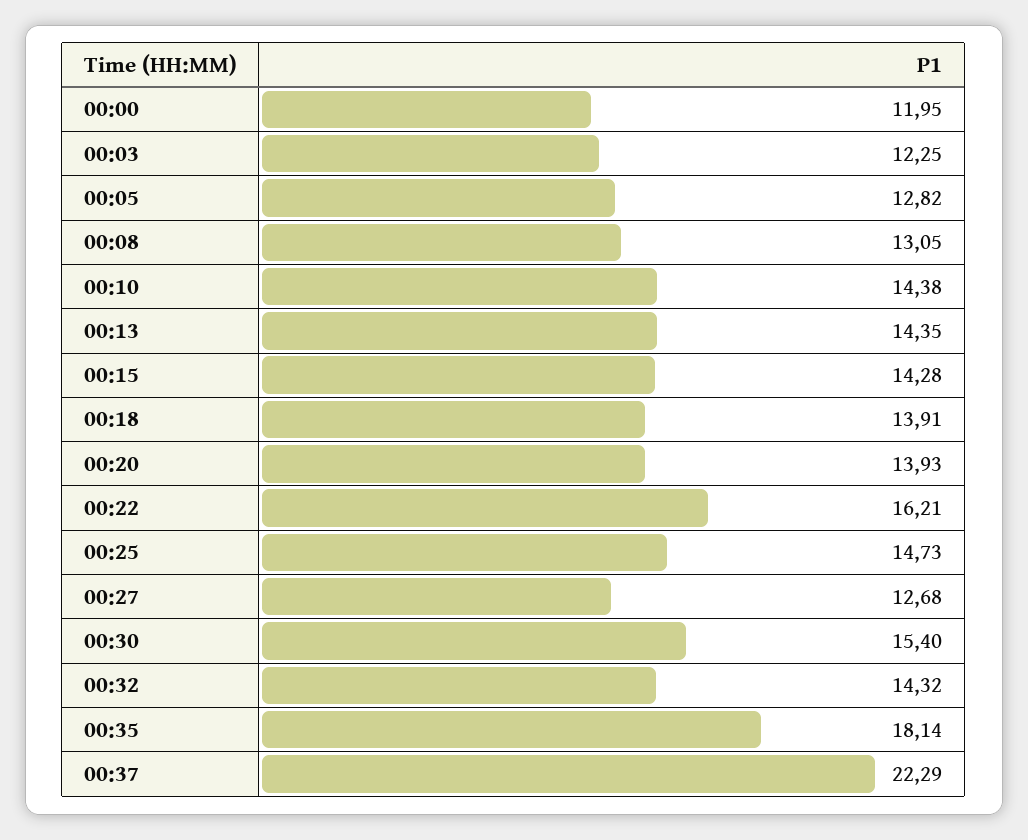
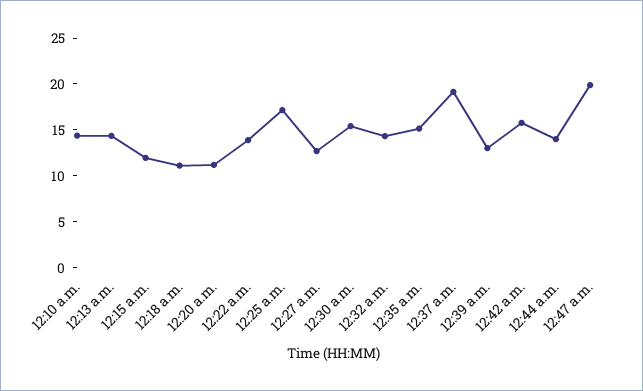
00:00: 11.95 -> none
00:03: 12.25 -> none
00:05: 12.82 -> none
00:08: 13.05 -> none
00:15: 14.28 -> 12
00:18: 13.91 -> 11
00:20: 13.93 -> 11
00:22: 16.21 -> 14
00:25: 14.73 -> 17
00:35: 18.14 -> 15
00:37: 22.29 -> 19
12:39 a.m.: none -> 13
12:42 a.m.: none -> 16
12:44 a.m.: none -> 14
12:47 a.m.: none -> 20

